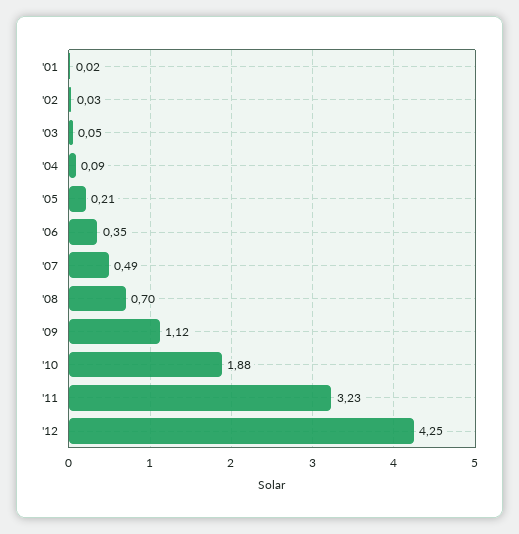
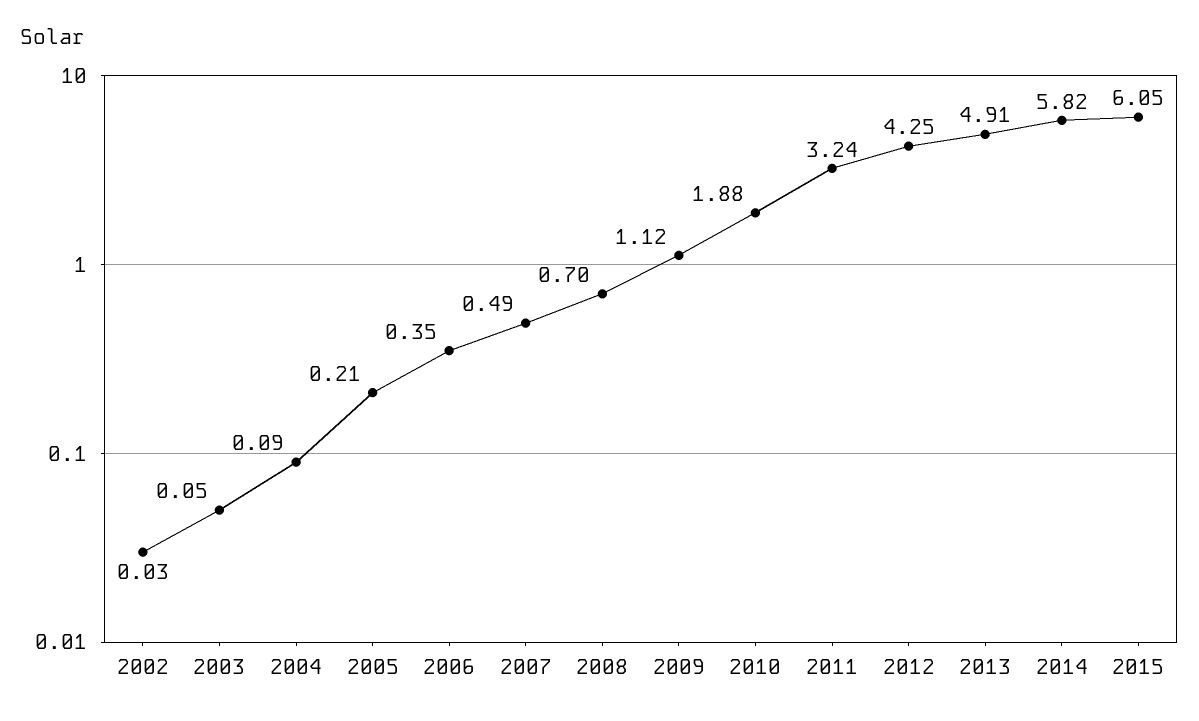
'01: 0.02 -> none
'11: 3.23 -> 3.24
2013: none -> 4.91
2014: none -> 5.82
2015: none -> 6.05

